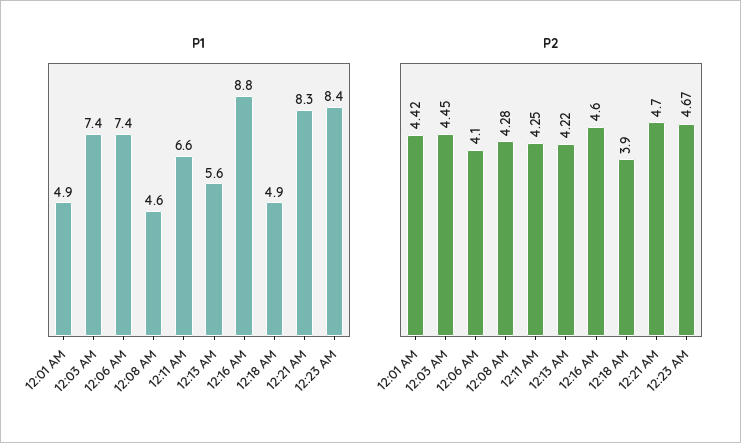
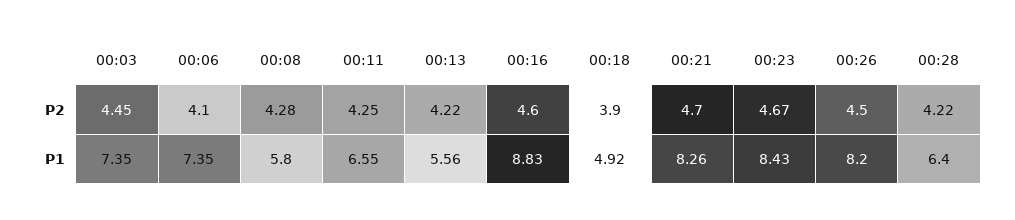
P1, 12:01 AM: 4.9 -> none
P1, 12:08 AM: 4.6 -> 5.8
P2, 12:01 AM: 4.42 -> none
P2, 00:26: none -> 4.5
P2, 00:28: none -> 4.22
P1, 00:26: none -> 8.2
P1, 00:28: none -> 6.4

